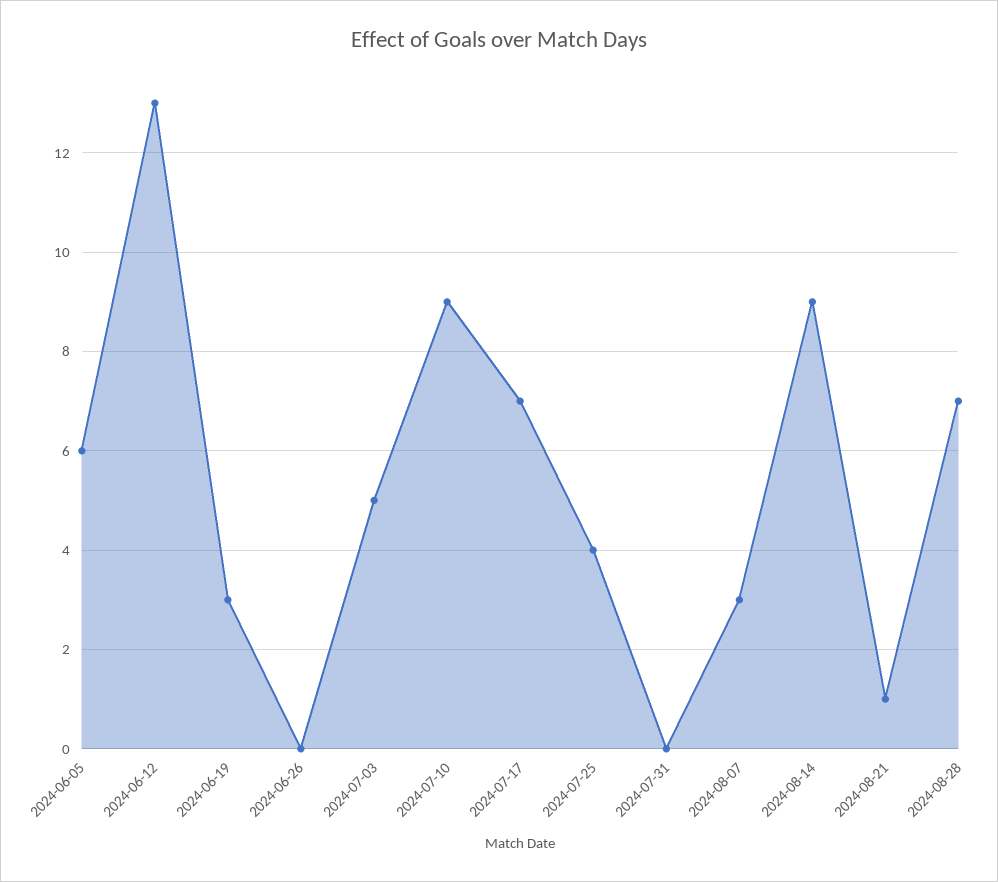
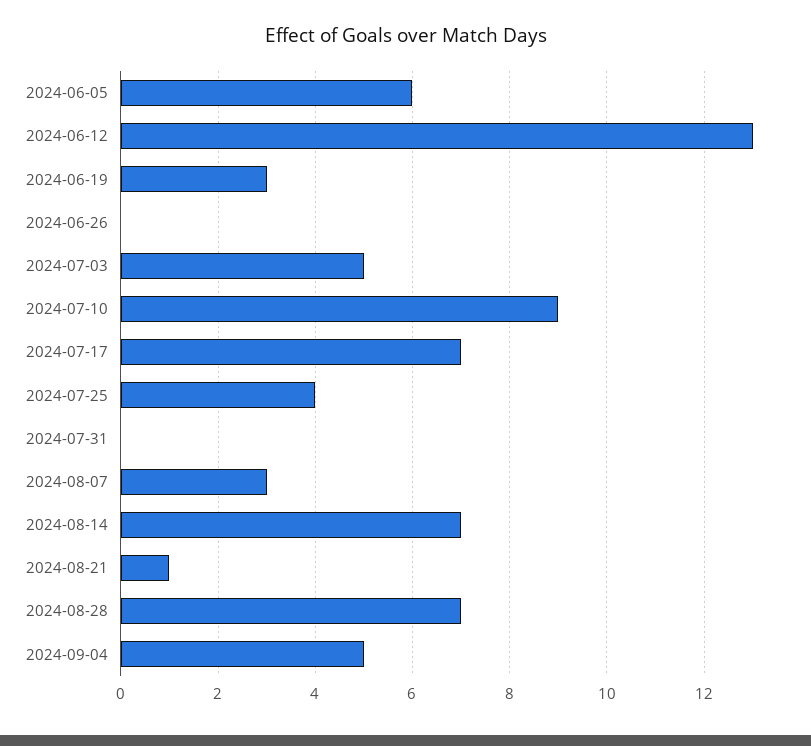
2024-08-14: 9 -> 7
2024-09-04: none -> 5

